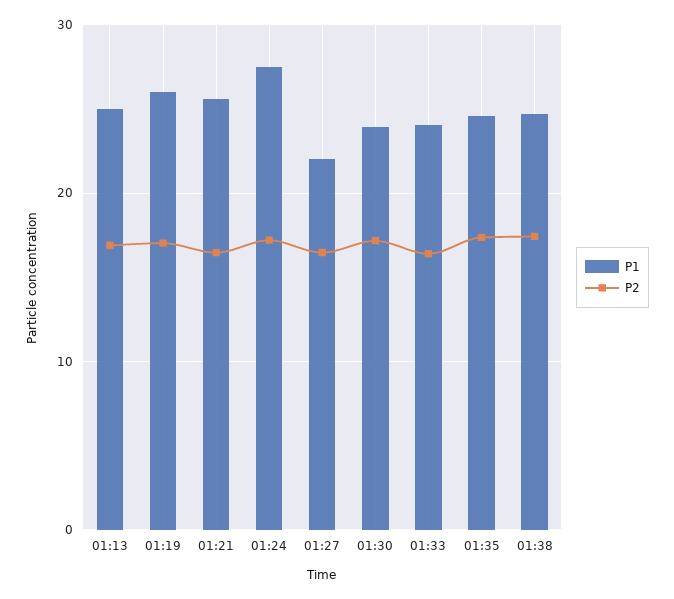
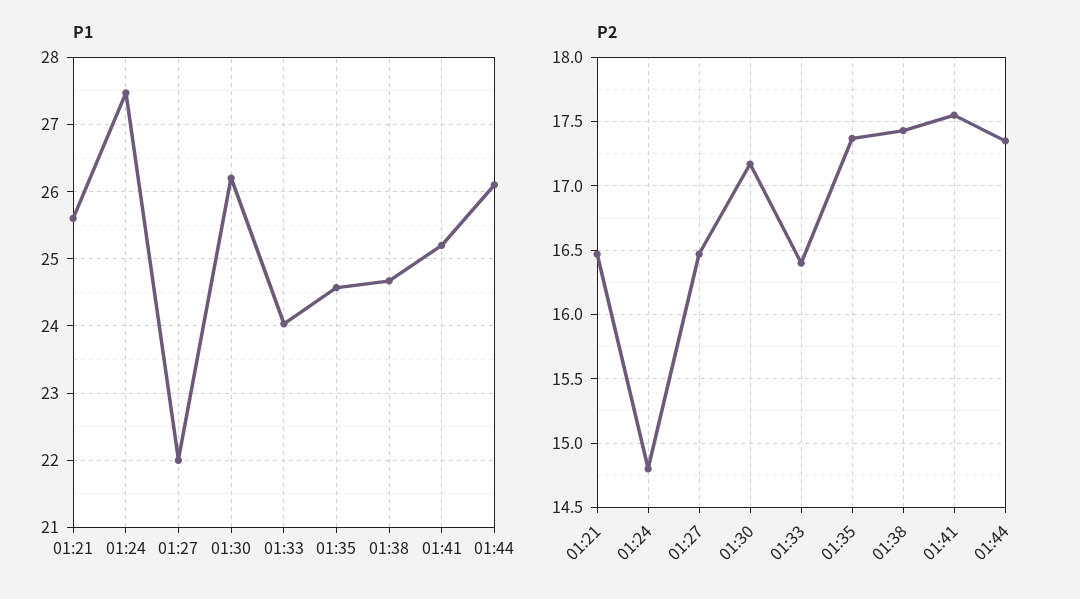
P1, 01:13: 25 -> none
P2, 01:13: 17 -> none
P1, 01:19: 26 -> none
P2, 01:19: 17 -> none
P2, 01:24: 17 -> 14.8
P1, 01:30: 24 -> 26.2
P1, 01:41: none -> 25.2
P1, 01:44: none -> 26.1
P2, 01:41: none -> 17.55
P2, 01:44: none -> 17.35

